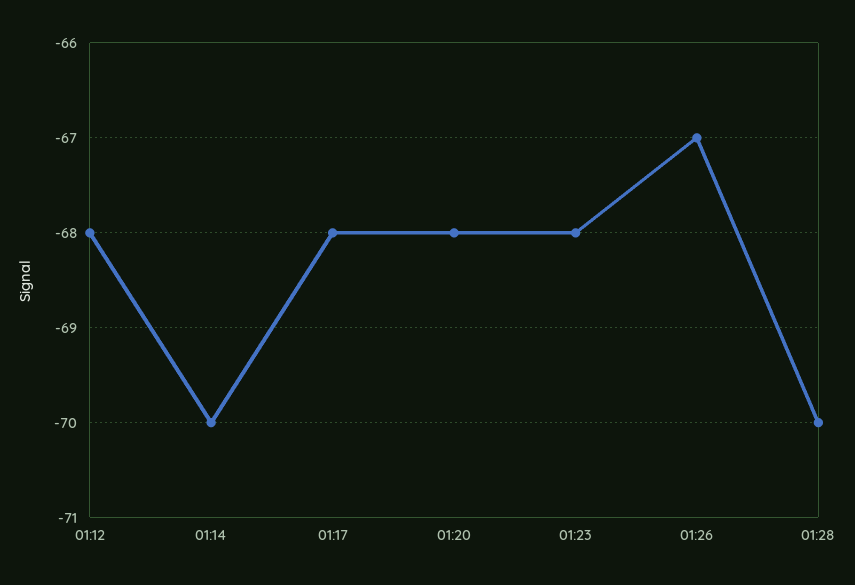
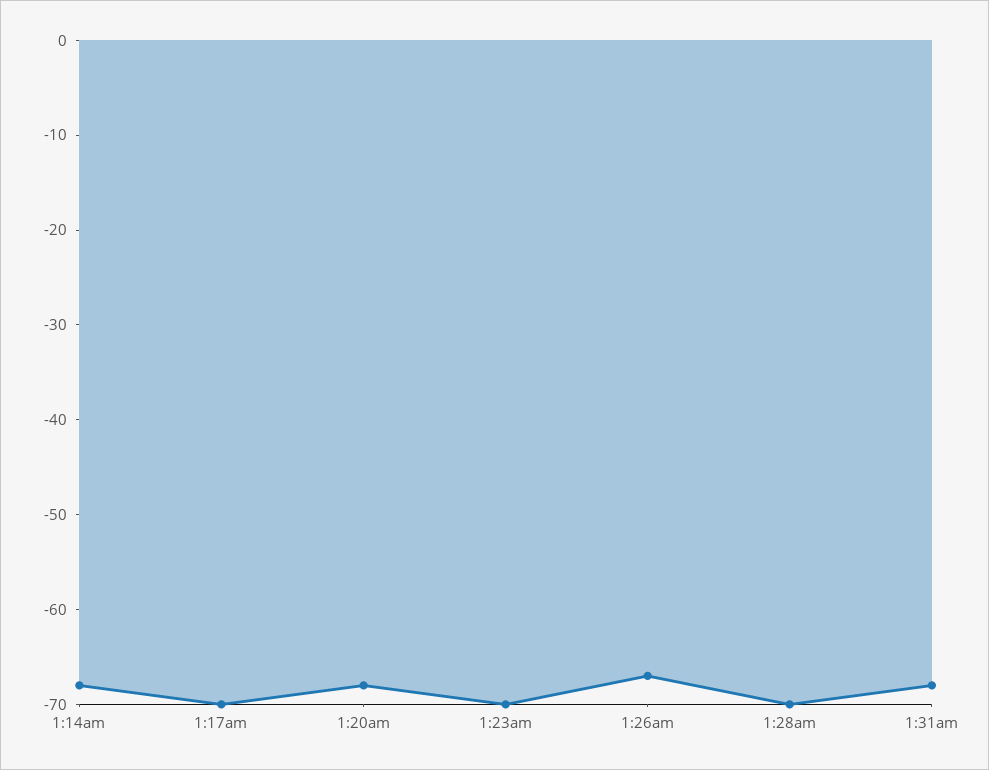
01:12: -68 -> none
01:14: -70 -> -68
01:17: -68 -> -70
01:23: -68 -> -70
1:31am: none -> -68

